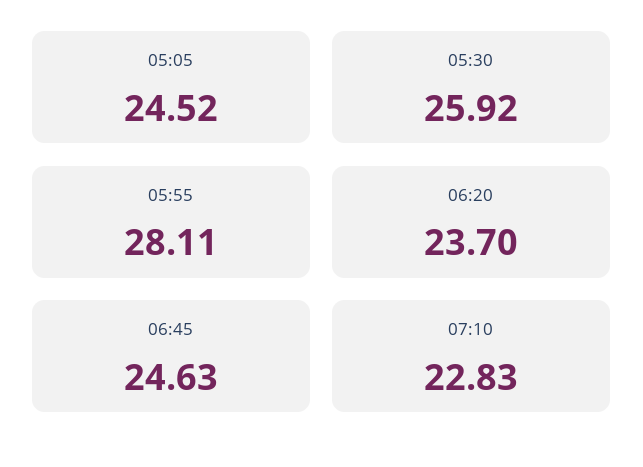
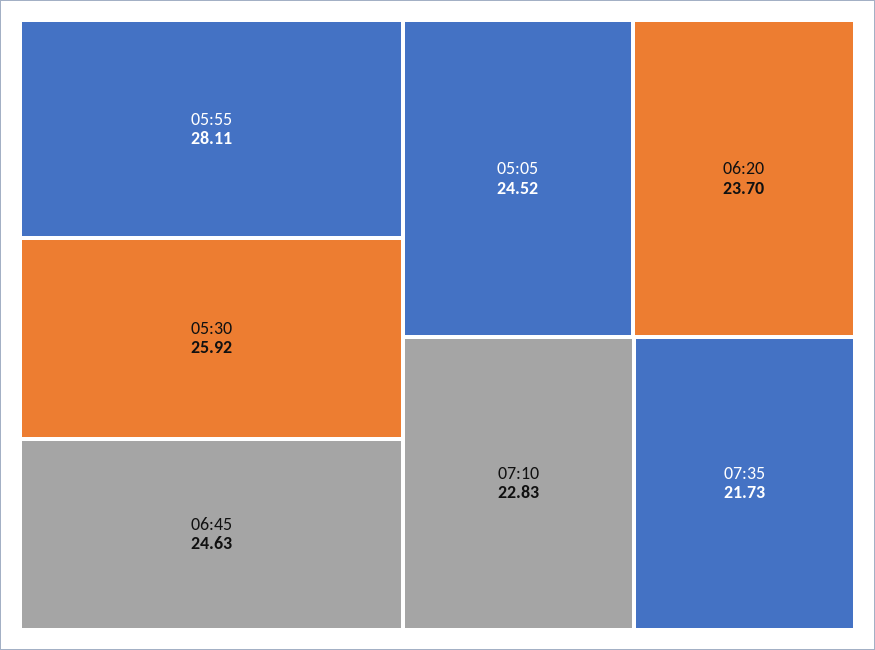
07:35: none -> 21.73

